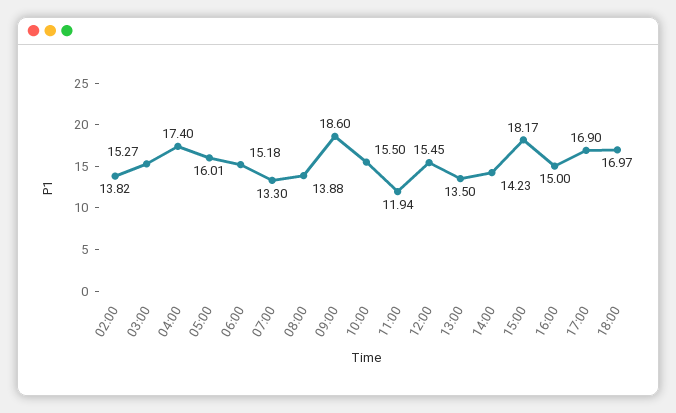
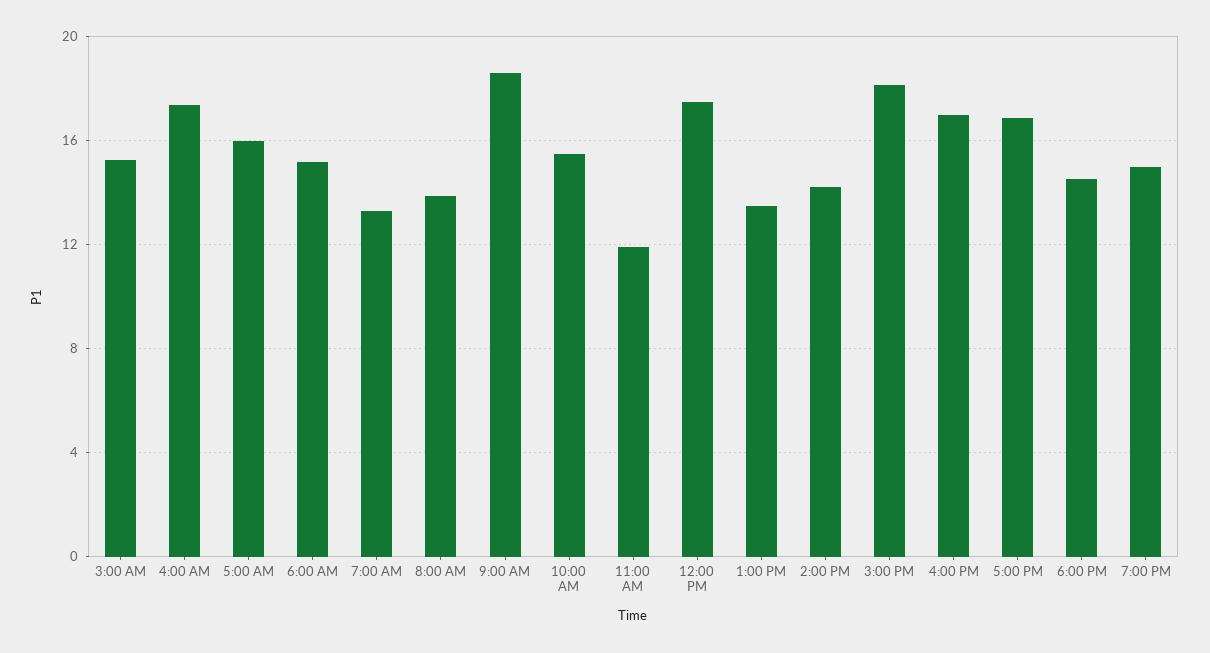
02:00: 13.82 -> none
12:00: 15.45 -> 17.5
16:00: 15 -> 17
18:00: 16.97 -> 14.5
7:00 PM: none -> 15

